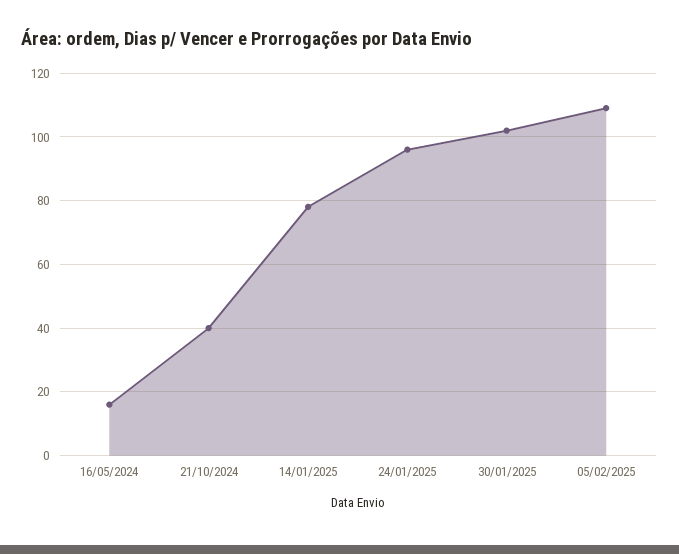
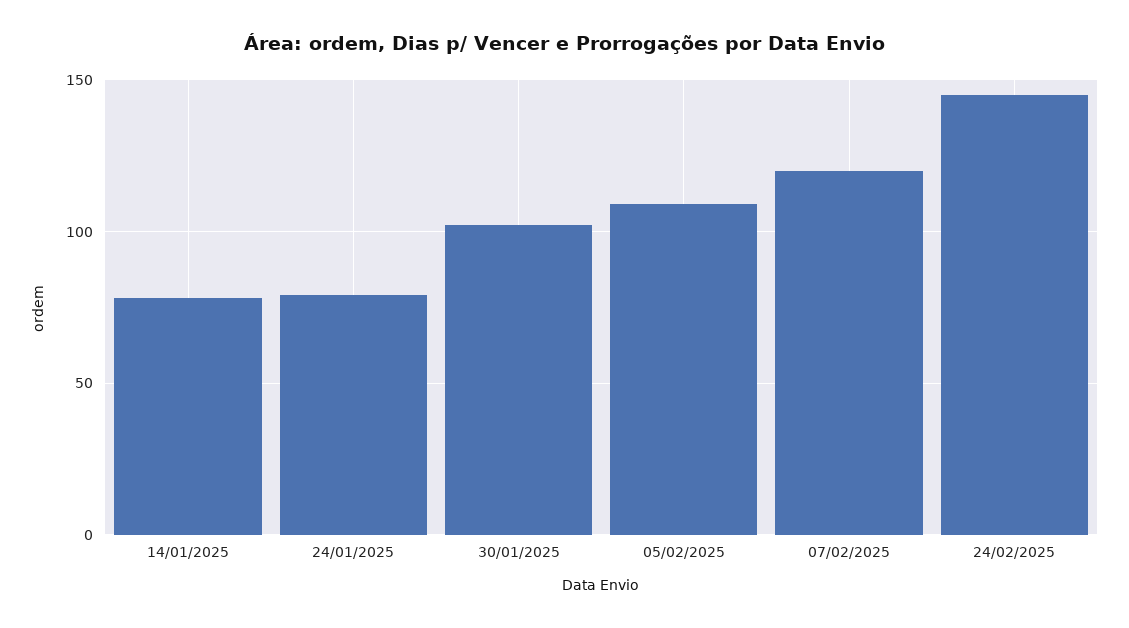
16/05/2024: 15 -> none
21/10/2024: 40 -> none
24/01/2025: 95 -> 80
07/02/2025: none -> 120
24/02/2025: none -> 145

